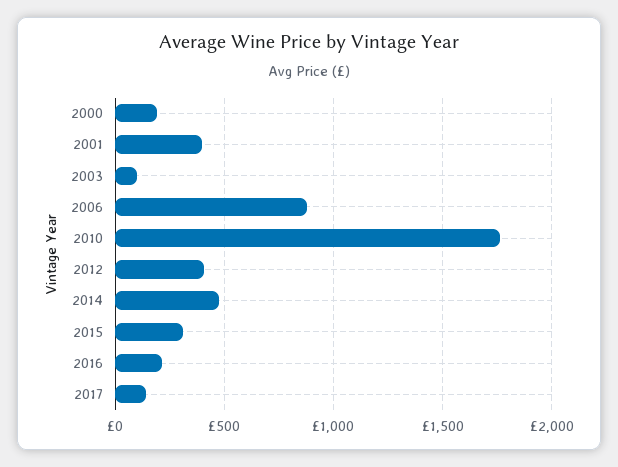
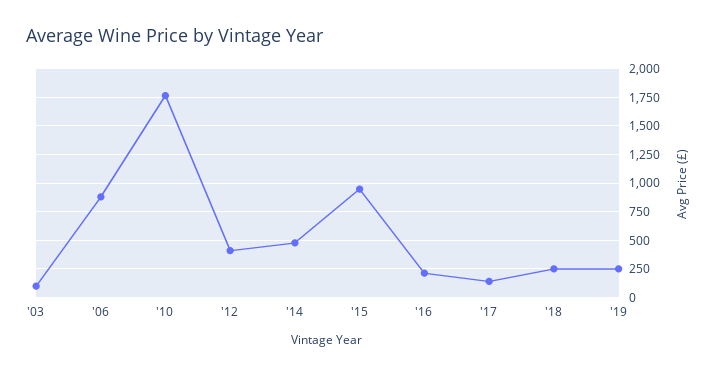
2000: 200 -> none
2001: 400 -> none
2015: 300 -> 1000
'18: none -> 250
'19: none -> 250

